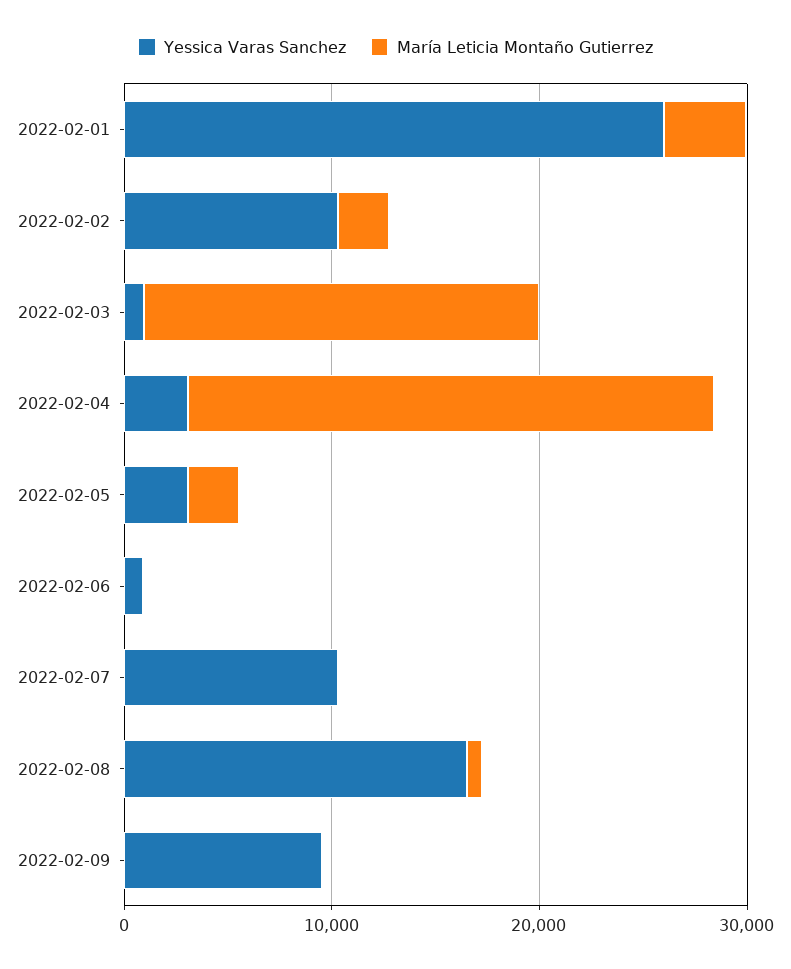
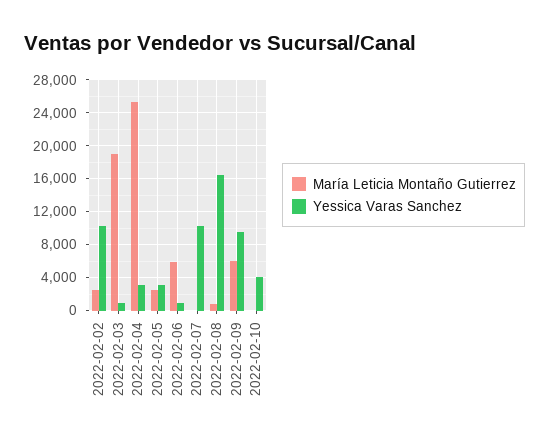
Yessica Varas Sanchez, 2022-02-01: 26000 -> none
María Leticia Montaño Gutierrez, 2022-02-01: 4000 -> none
María Leticia Montaño Gutierrez, 2022-02-06: 0 -> 6000
María Leticia Montaño Gutierrez, 2022-02-09: 0 -> 6000
María Leticia Montaño Gutierrez, 2022-02-10: none -> 0
Yessica Varas Sanchez, 2022-02-10: none -> 4000

